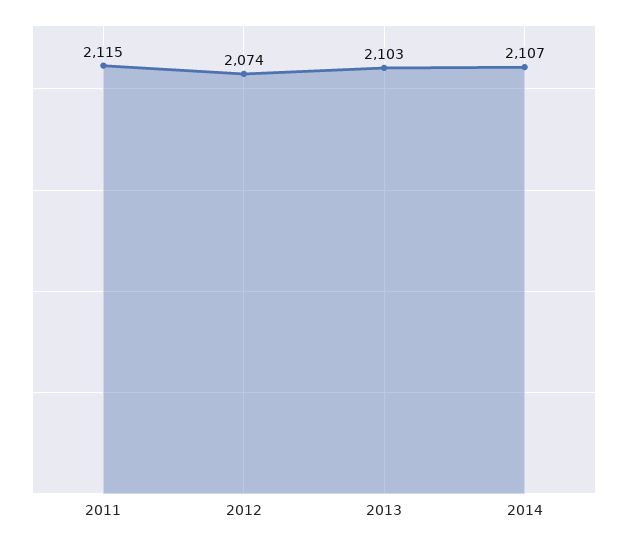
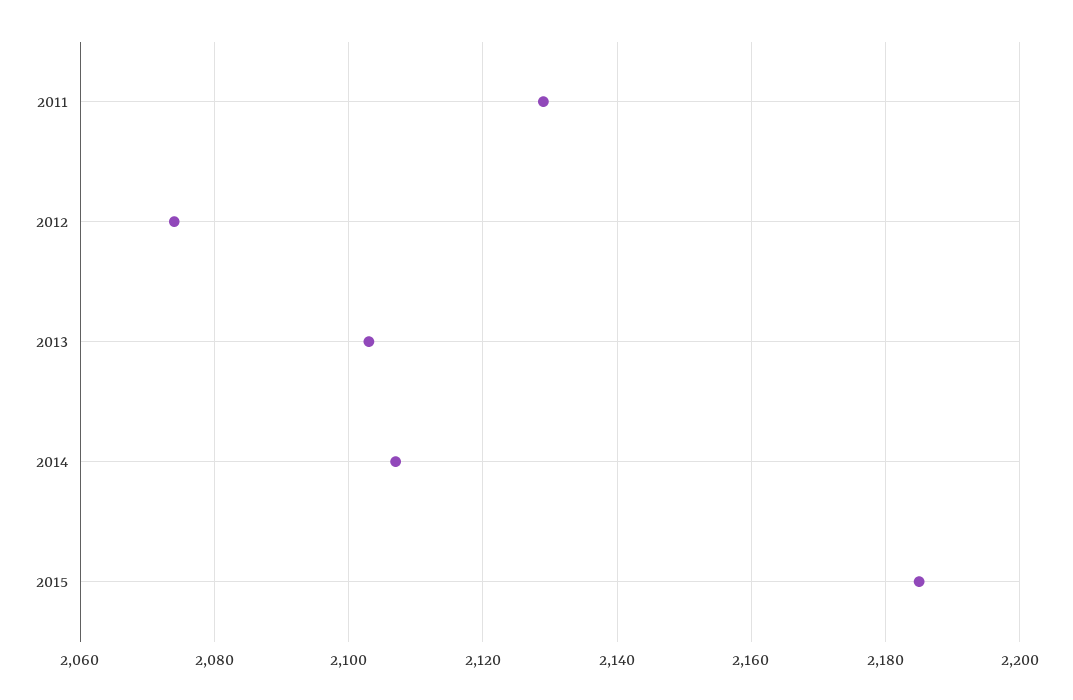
2011: 2115 -> 2130
2015: none -> 2185

